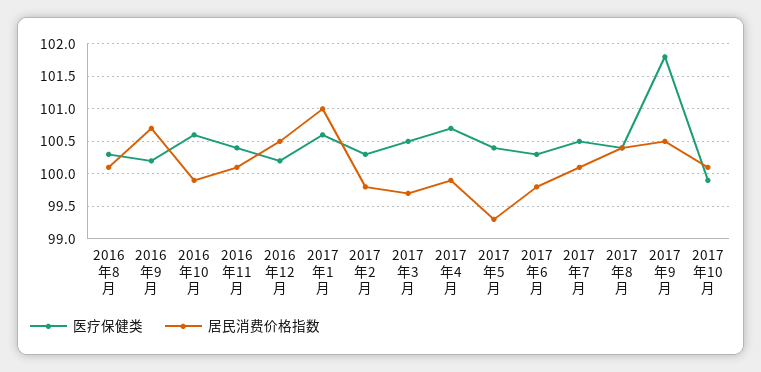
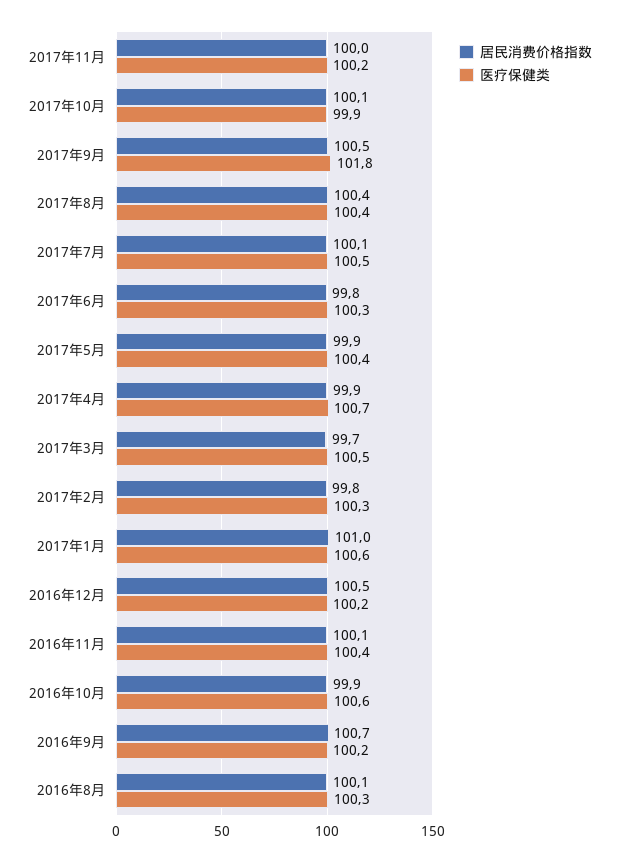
居民消费价格指数, 2017年5月: 99.3 -> 99.9
居民消费价格指数, 2017年11月: none -> 100
医疗保健类, 2017年11月: none -> 100.2

